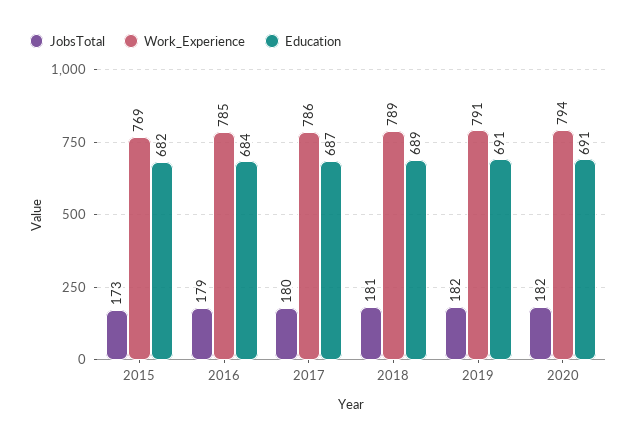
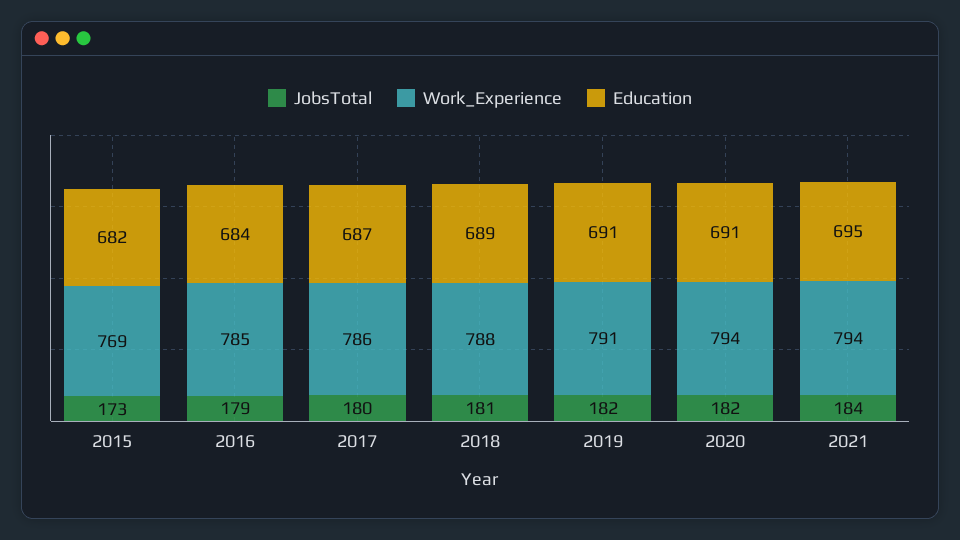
Work_Experience, 2018: 789 -> 788
JobsTotal, 2021: none -> 184
Work_Experience, 2021: none -> 794
Education, 2021: none -> 695

